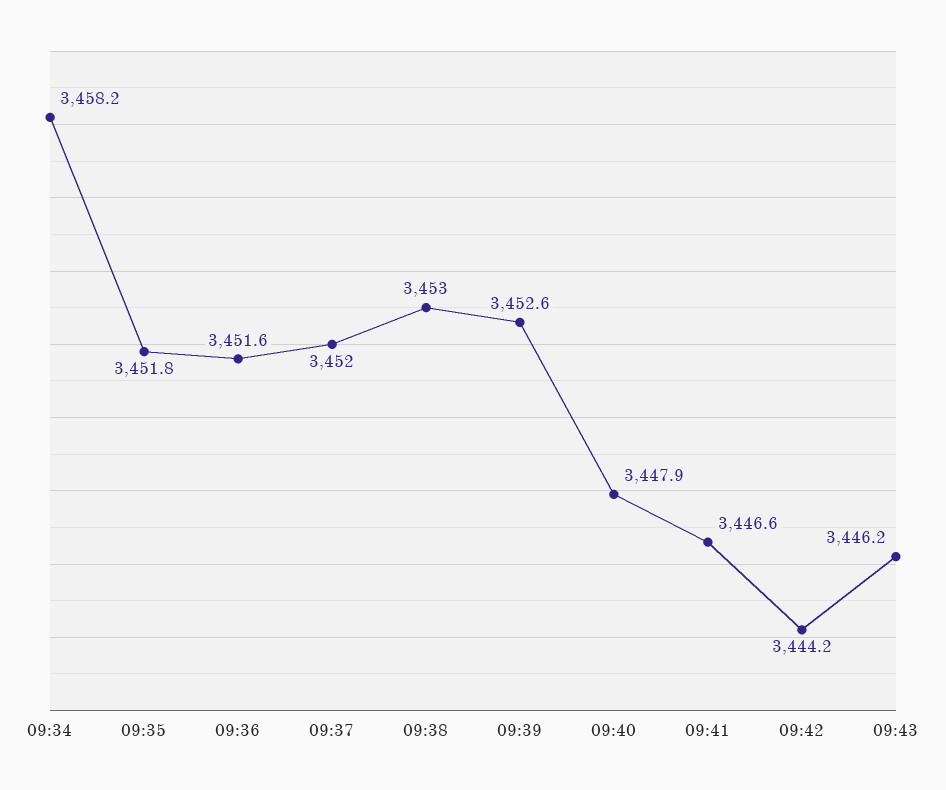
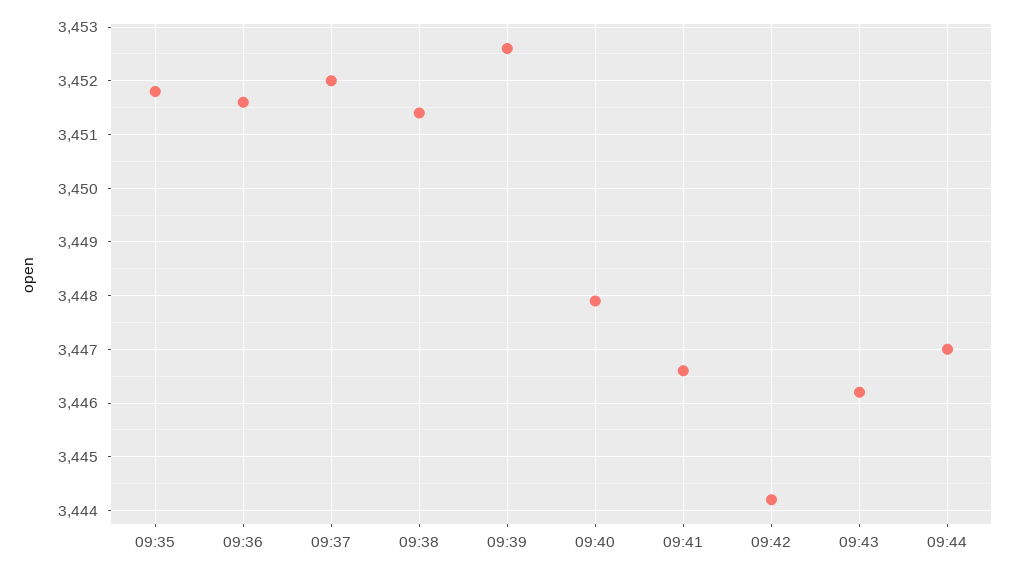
09:34: 3458.2 -> none
09:38: 3453 -> 3451.5
09:44: none -> 3447

